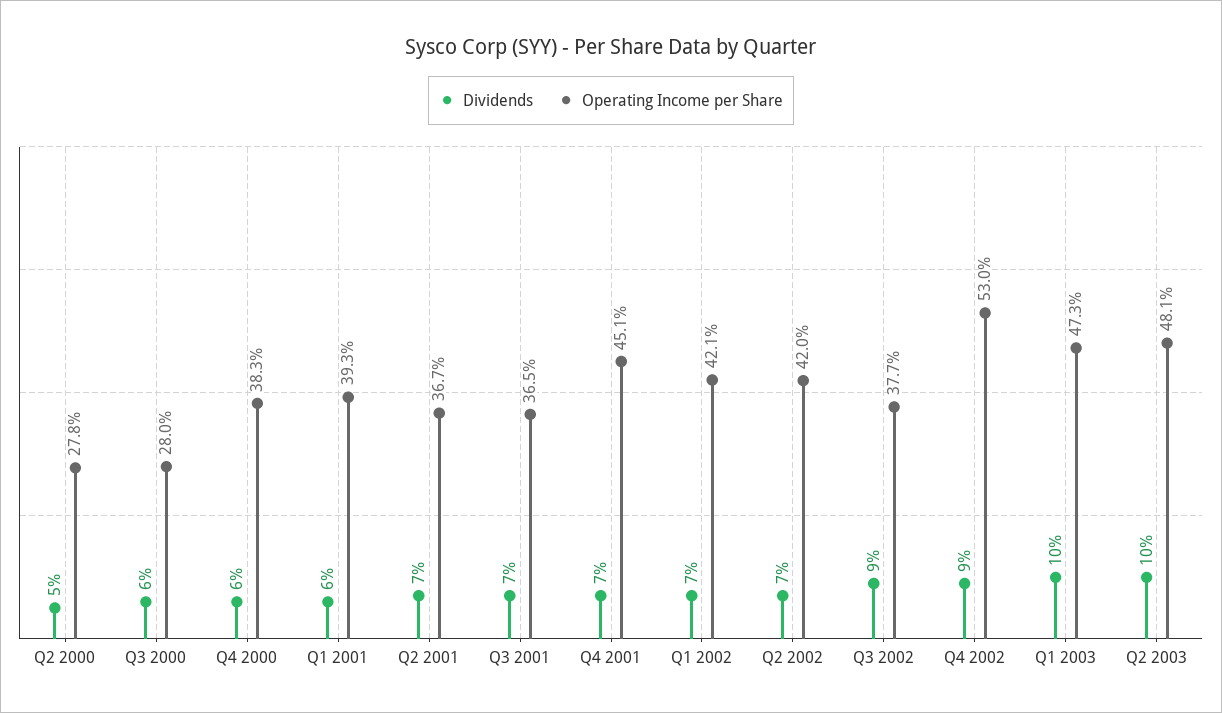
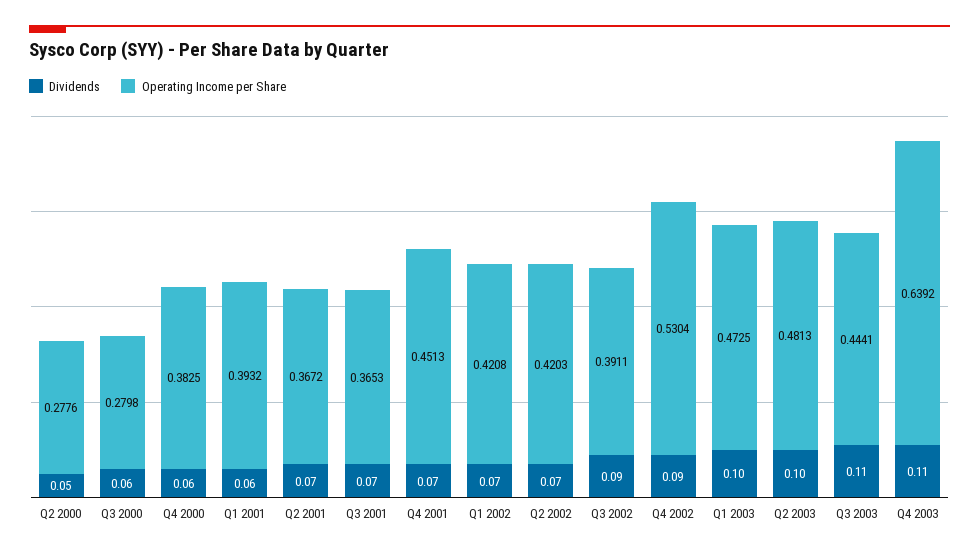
Operating Income per Share, Q3 2002: 0.377 -> 0.3911
Dividends, Q3 2003: none -> 0.11
Operating Income per Share, Q3 2003: none -> 0.4441
Dividends, Q4 2003: none -> 0.11
Operating Income per Share, Q4 2003: none -> 0.6392

